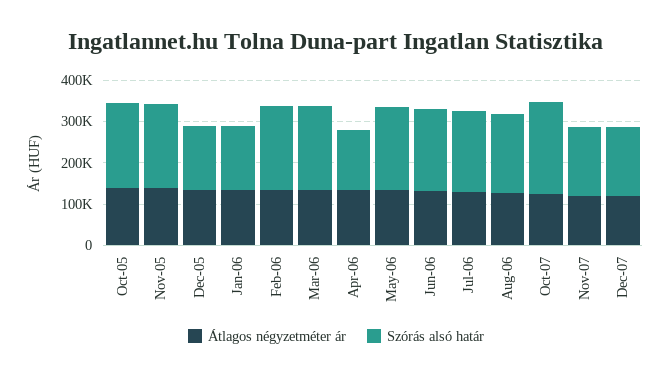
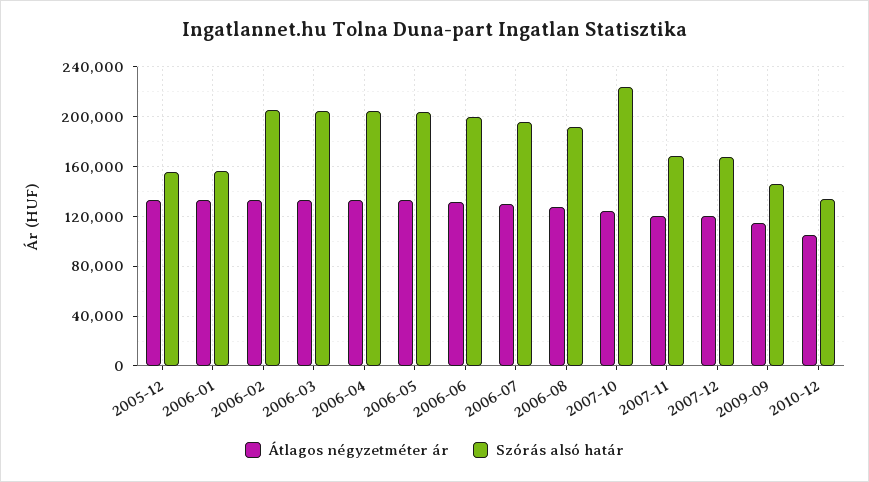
Átlagos négyzetméter ár, Oct-05: 140000 -> none
Szórás alsó határ, Oct-05: 200000 -> none
Átlagos négyzetméter ár, Nov-05: 140000 -> none
Szórás alsó határ, Nov-05: 200000 -> none
Szórás alsó határ, Apr-06: 140000 -> 205000
Átlagos négyzetméter ár, 2009-09: none -> 115000
Szórás alsó határ, 2009-09: none -> 145000
Átlagos négyzetméter ár, 2010-12: none -> 105000
Szórás alsó határ, 2010-12: none -> 135000

